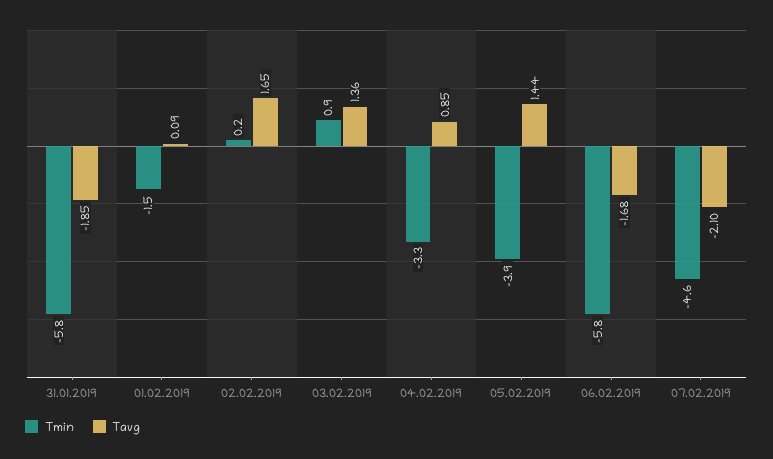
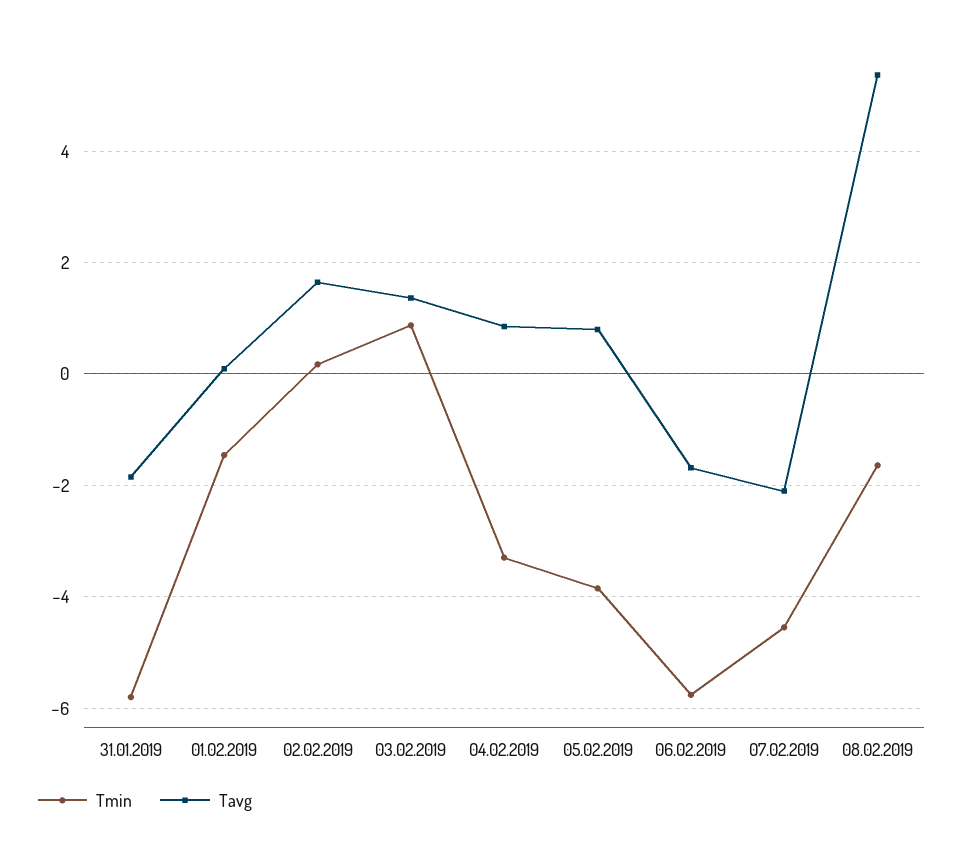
Tavg, 05.02.2019: 1.44 -> 0.8
Tmin, 08.02.2019: none -> -1.6
Tavg, 08.02.2019: none -> 5.4

